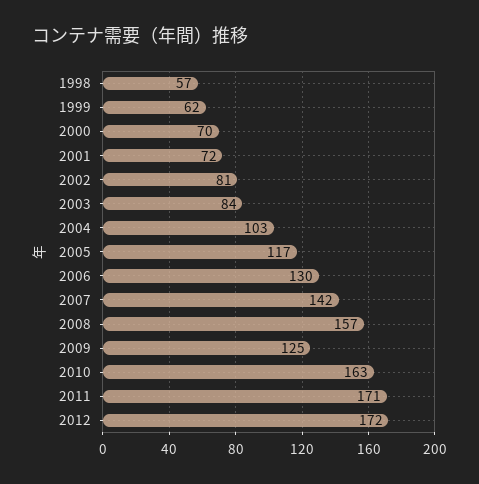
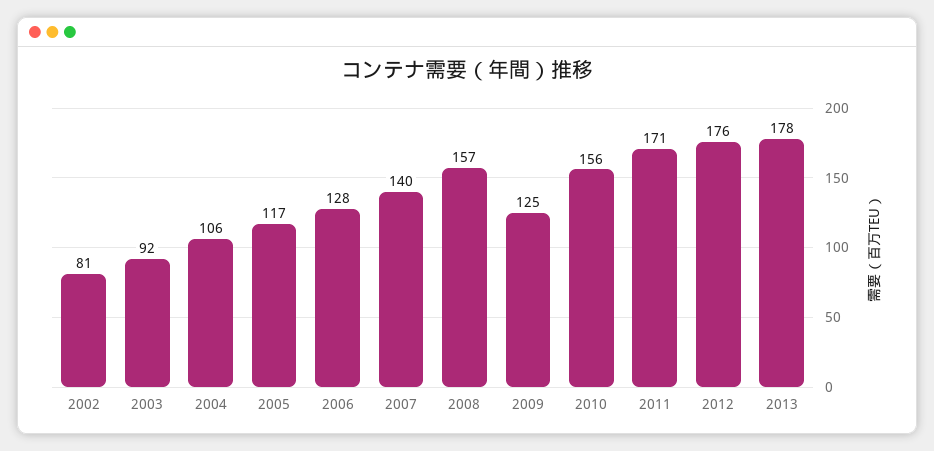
1998: 57 -> none
1999: 62 -> none
2000: 70 -> none
2001: 72 -> none
2003: 84 -> 92
2004: 103 -> 106
2006: 130 -> 128
2007: 142 -> 140
2010: 163 -> 156
2012: 172 -> 176
2013: none -> 178

